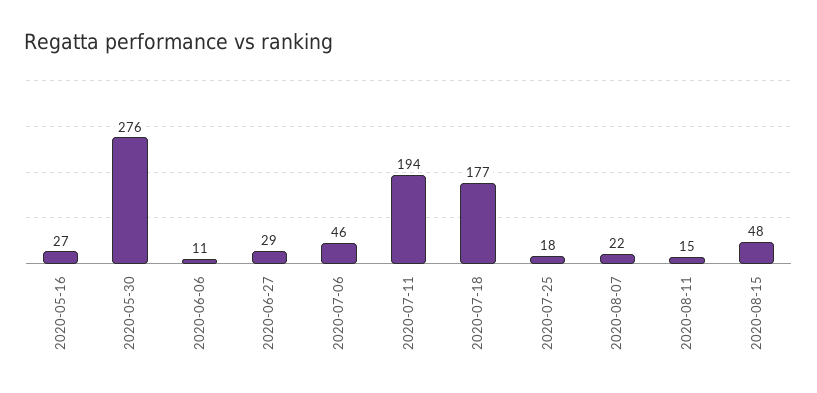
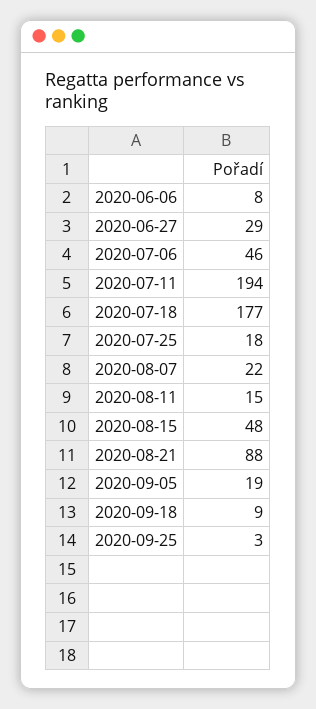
2020-05-16: 27 -> none
2020-05-30: 276 -> none
2020-06-06: 11 -> 8
2020-08-21: none -> 88
2020-09-05: none -> 19
2020-09-18: none -> 9
2020-09-25: none -> 3

